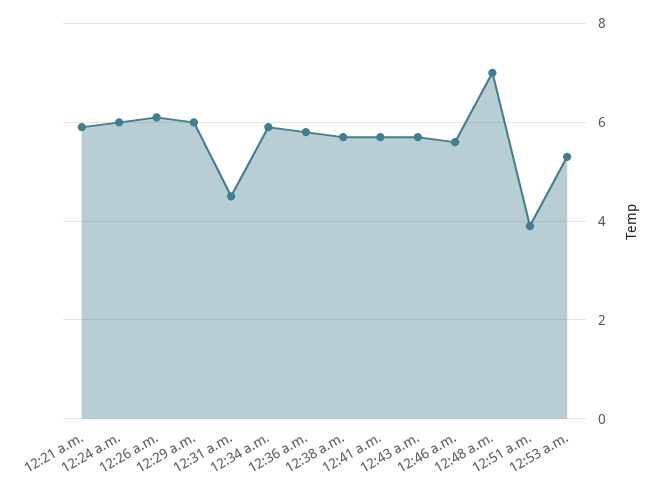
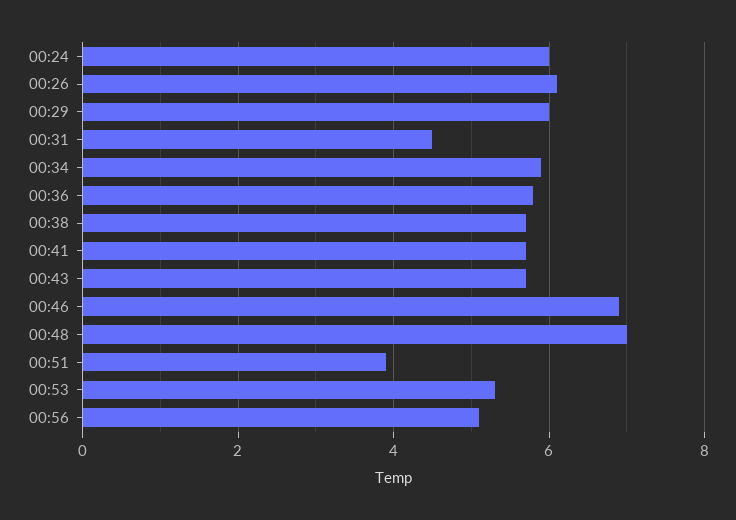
12:21 a.m.: 6 -> none
12:46 a.m.: 5.5 -> 7
00:56: none -> 5

